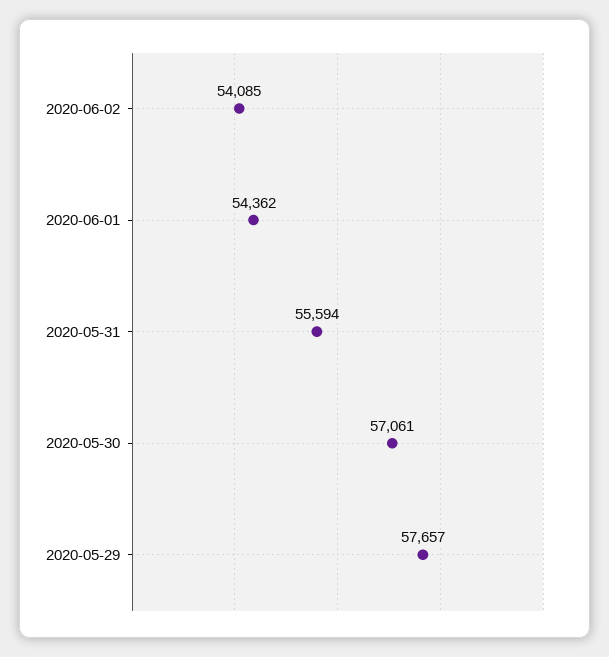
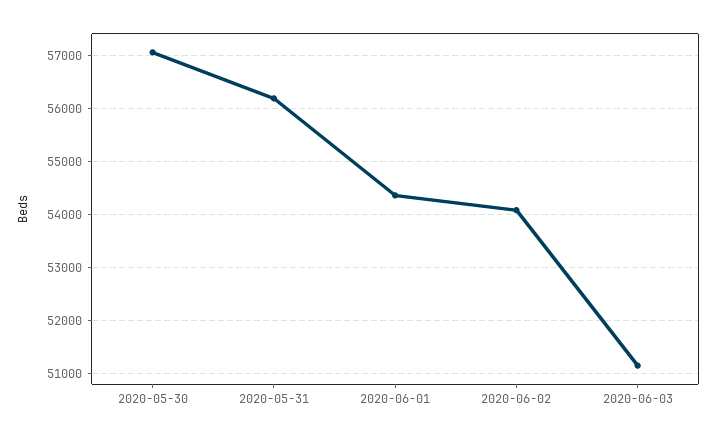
2020-05-31: 55594 -> 56200
2020-05-29: 57657 -> none
2020-06-03: none -> 51200

